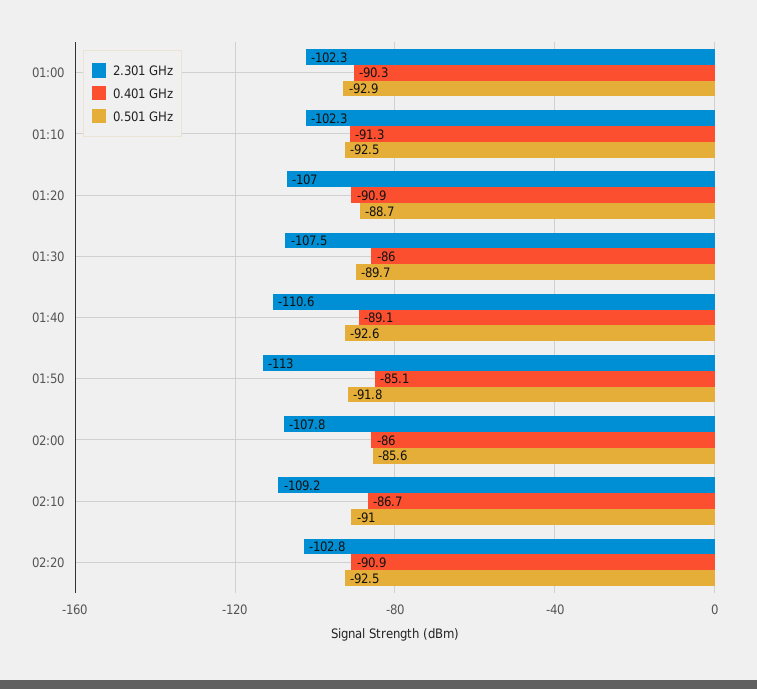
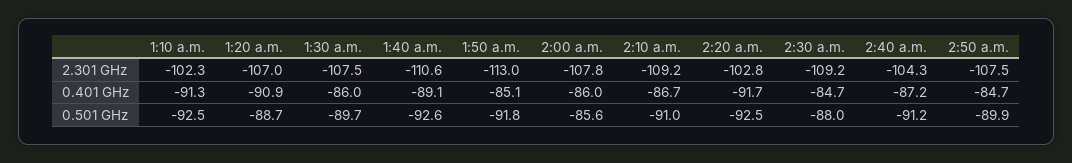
2.301 GHz, 01:00: -102.3 -> none
0.401 GHz, 01:00: -90.3 -> none
0.501 GHz, 01:00: -92.9 -> none
0.401 GHz, 02:20: -90.9 -> -91.7
2.301 GHz, 2:30 a.m.: none -> -109.2
2.301 GHz, 2:40 a.m.: none -> -104.3
2.301 GHz, 2:50 a.m.: none -> -107.5
0.401 GHz, 2:30 a.m.: none -> -84.7
0.401 GHz, 2:40 a.m.: none -> -87.2
0.401 GHz, 2:50 a.m.: none -> -84.7
0.501 GHz, 2:30 a.m.: none -> -88
0.501 GHz, 2:40 a.m.: none -> -91.2
0.501 GHz, 2:50 a.m.: none -> -89.9

